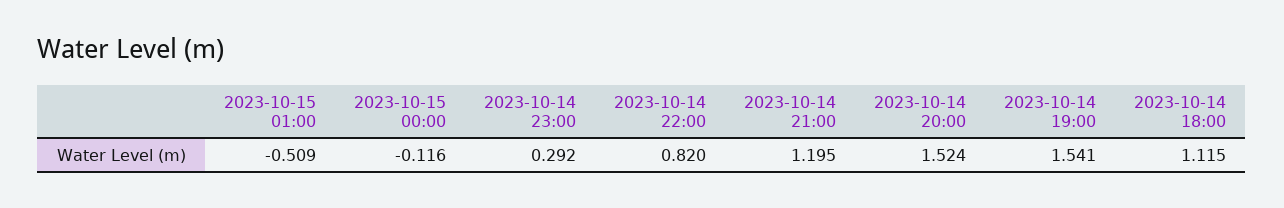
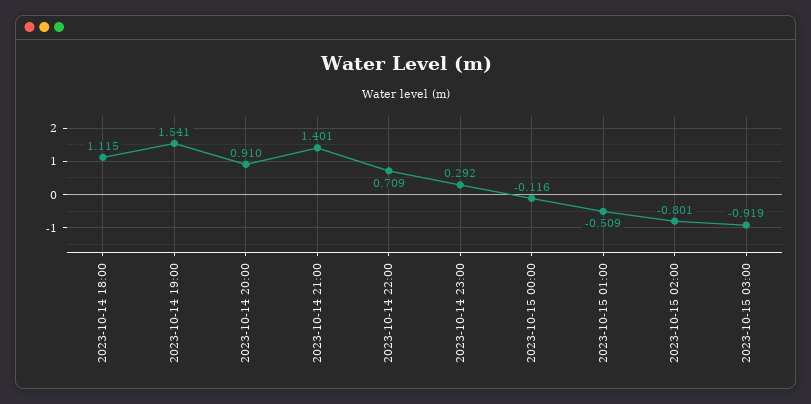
2023-10-14 22:00: 0.82 -> 0.709
2023-10-14 21:00: 1.195 -> 1.401
2023-10-14 20:00: 1.524 -> 0.91
2023-10-15 02:00: none -> -0.801
2023-10-15 03:00: none -> -0.919

